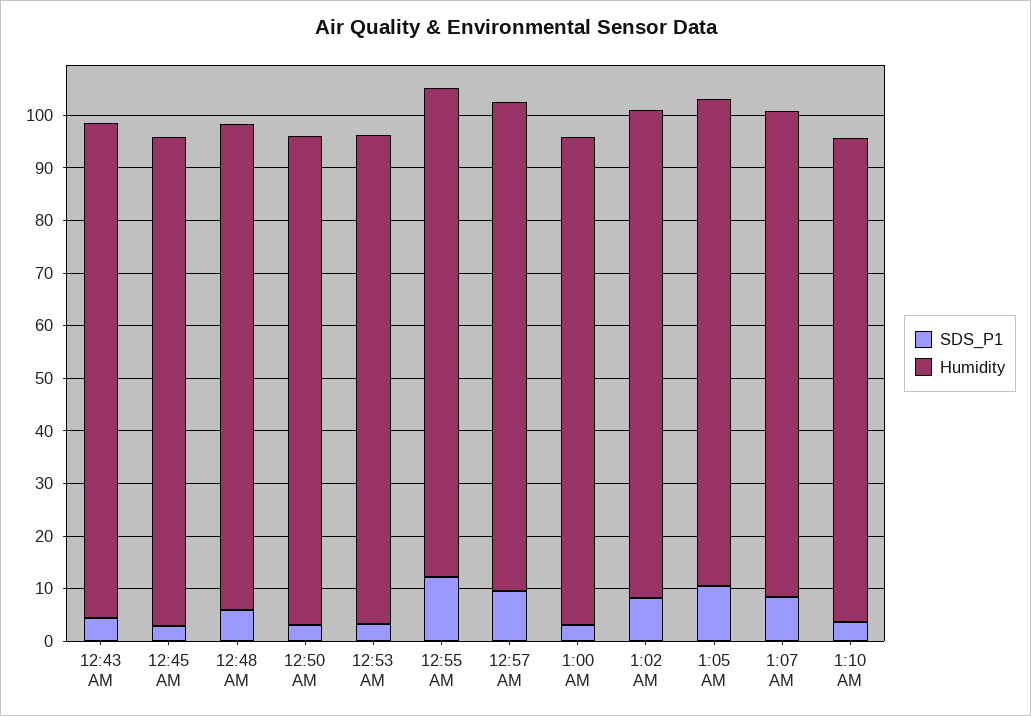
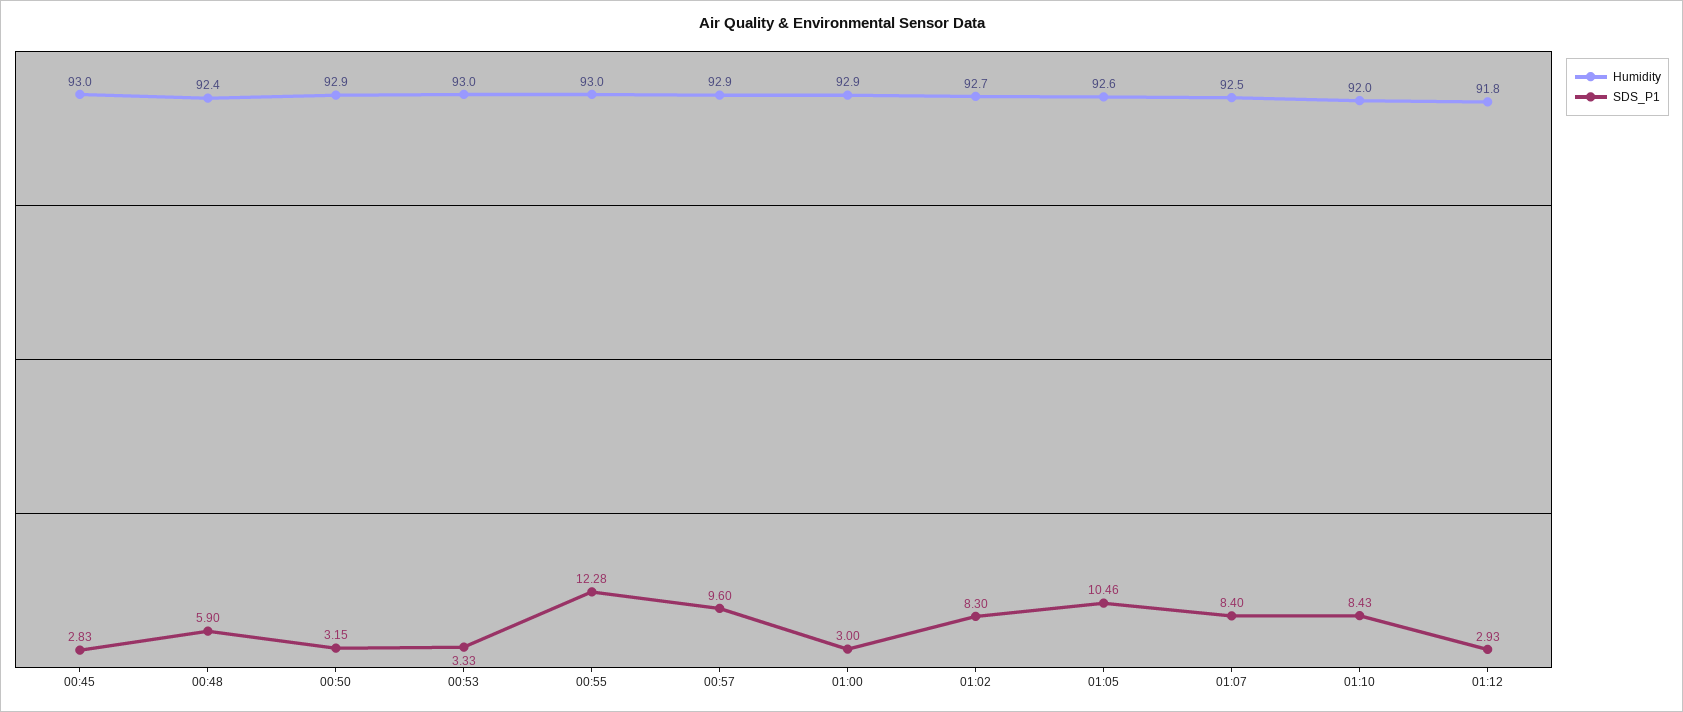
SDS_P1, 12:43 AM: 4 -> none
Humidity, 12:43 AM: 94 -> none
SDS_P1, 1:10 AM: 4 -> 8.43
Humidity, 01:12: none -> 91.8
SDS_P1, 01:12: none -> 2.93

